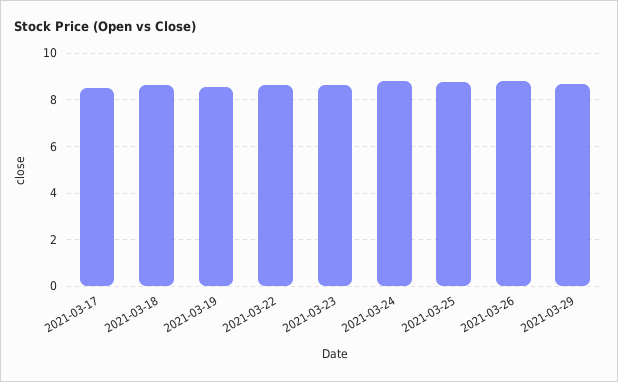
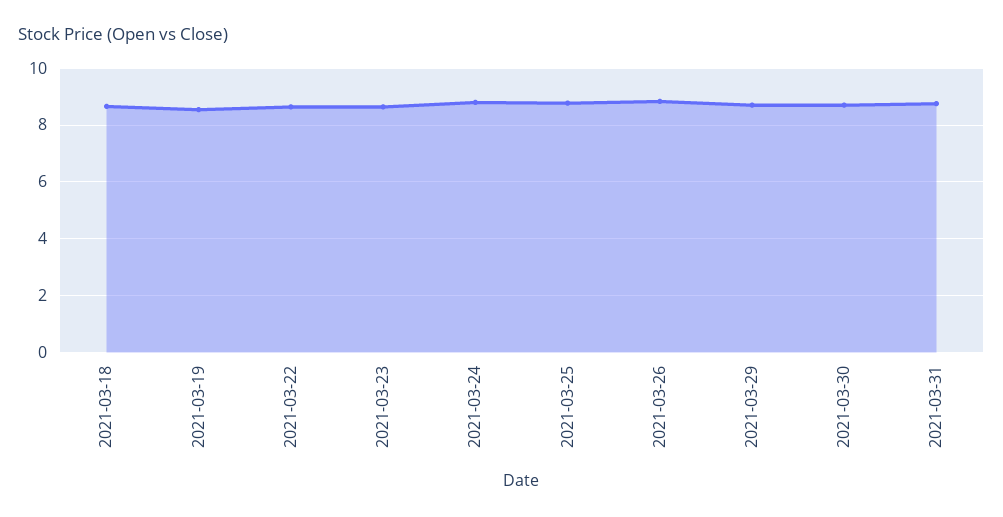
2021-03-17: 8.5 -> none
2021-03-30: none -> 8.75
2021-03-31: none -> 8.75

